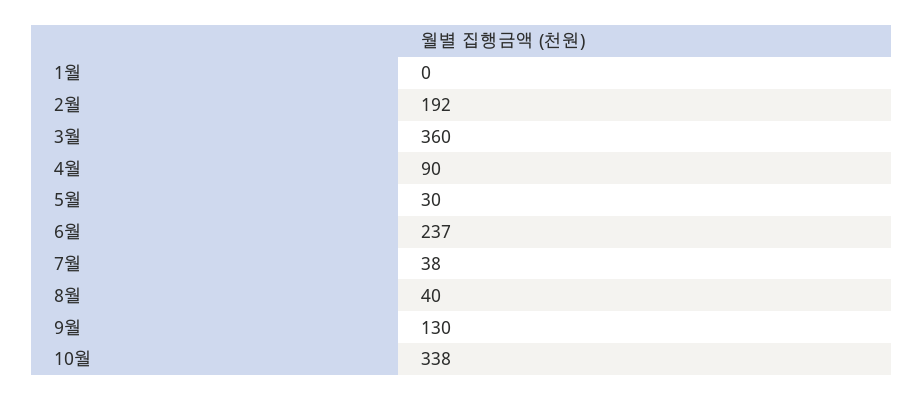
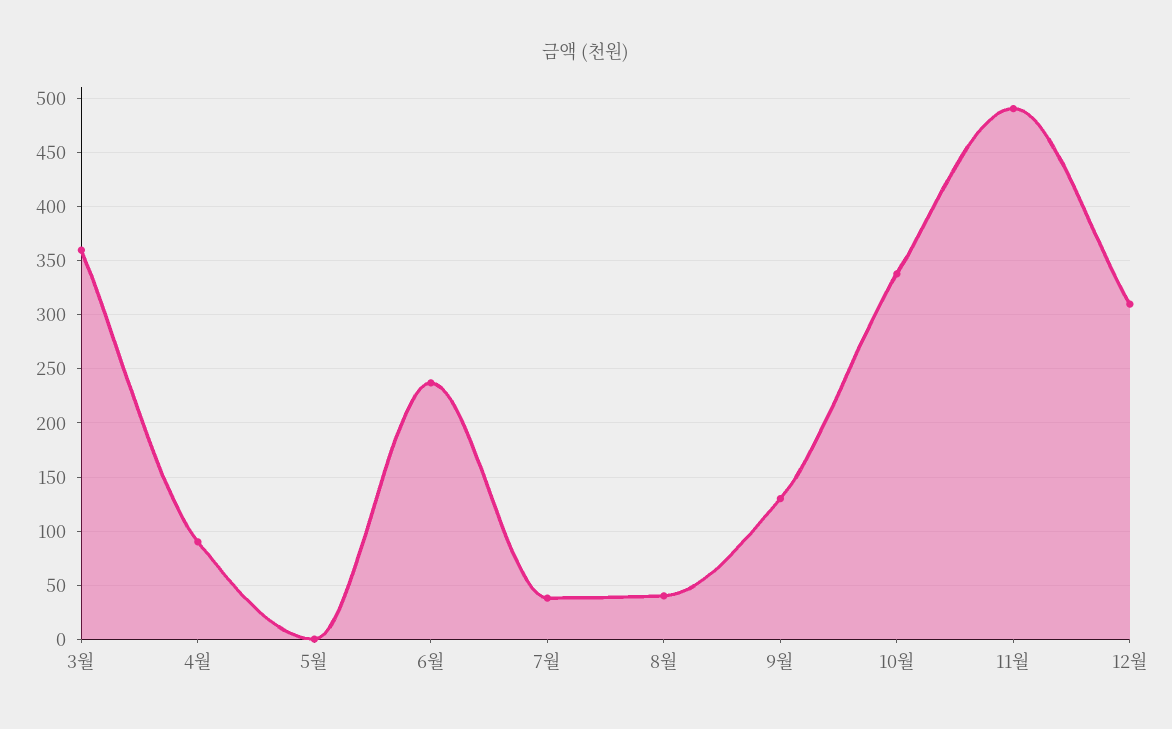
1월: 0 -> none
2월: 192 -> none
5월: 30 -> 0
11월: none -> 490
12월: none -> 310

